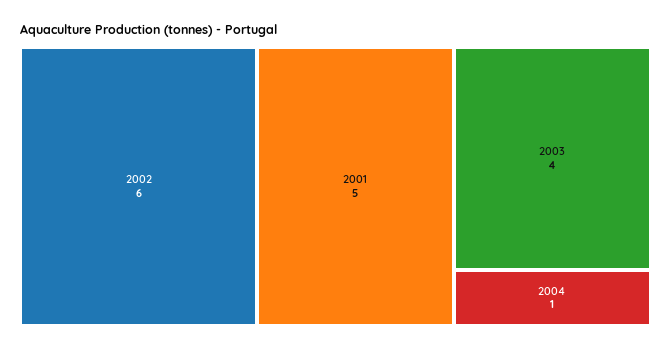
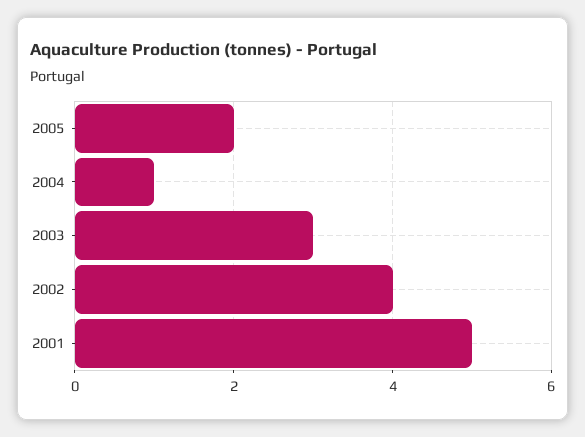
2002: 6 -> 4
2003: 4 -> 3
2005: none -> 2

